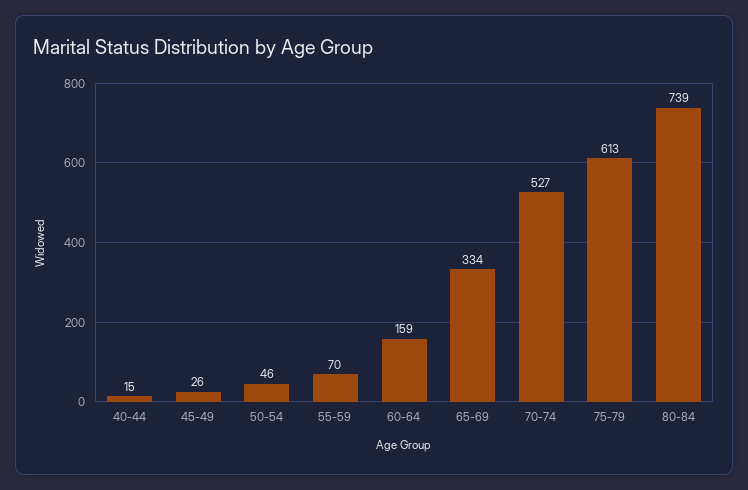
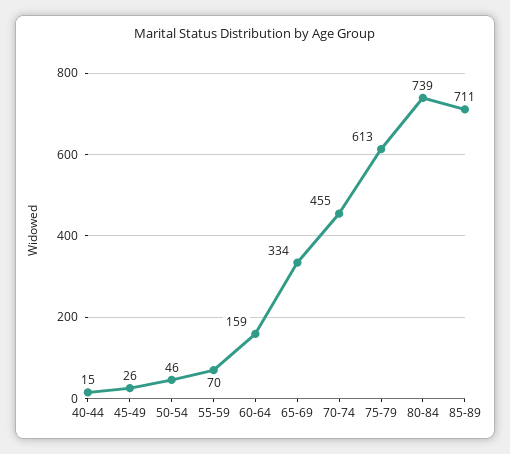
70-74: 527 -> 455
85-89: none -> 711

